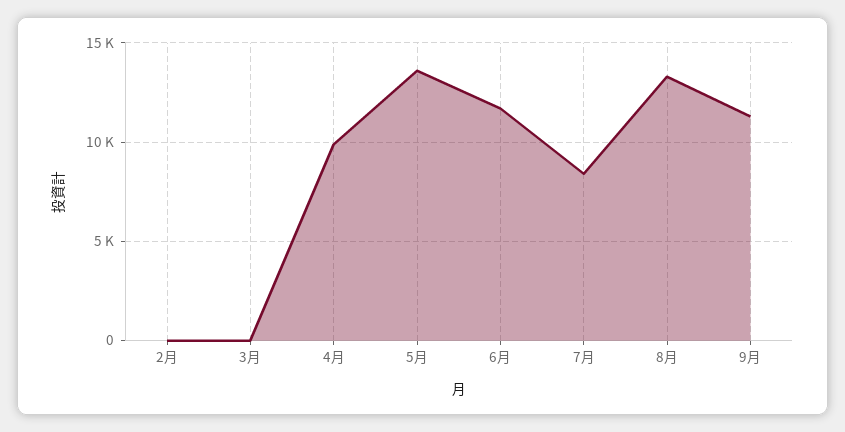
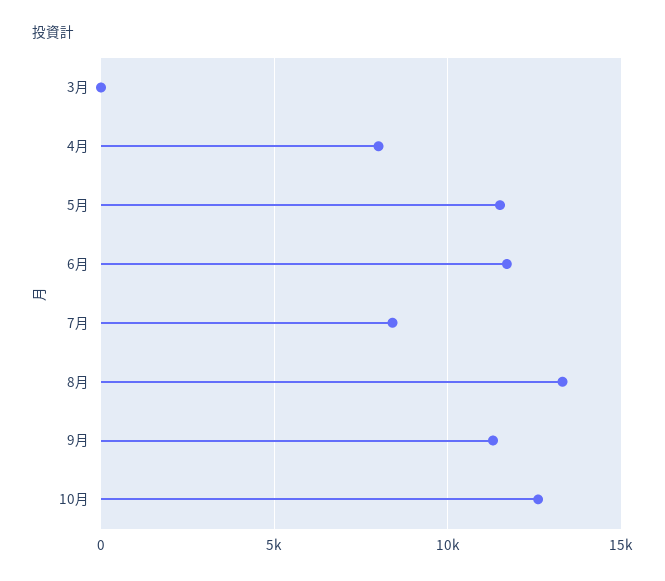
2月: 0 -> none
4月: 10000 -> 8000
5月: 13500 -> 11500
10月: none -> 12500

